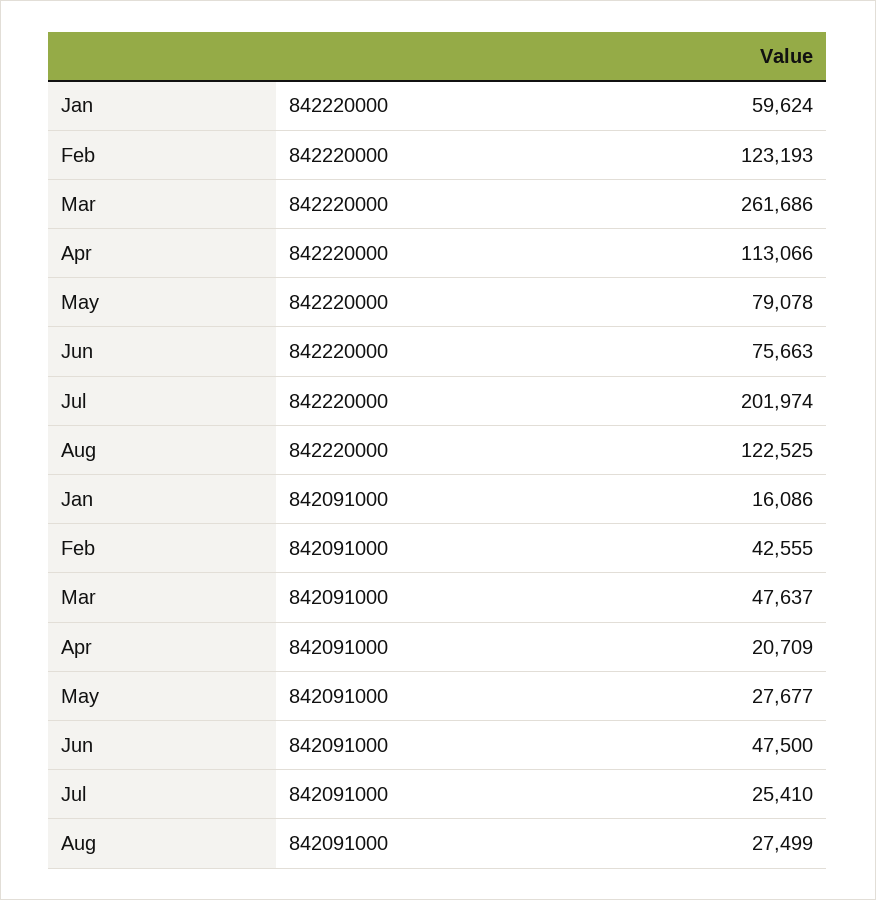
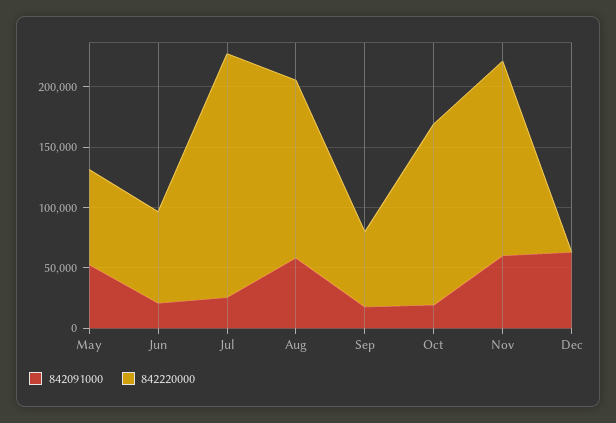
842220000, Jan: 59624 -> none
842220000, Feb: 123193 -> none
842220000, Mar: 261686 -> none
842220000, Apr: 113066 -> none
842220000, Aug: 122525 -> 150000
842091000, Jan: 16086 -> none
842091000, Feb: 42555 -> none
842091000, Mar: 47637 -> none
842091000, Apr: 20709 -> none
842091000, May: 27677 -> 50000
842091000, Jun: 47500 -> 20000
842091000, Aug: 27499 -> 60000
842091000, Sep: none -> 20000
842220000, Sep: none -> 60000
842091000, Oct: none -> 20000
842220000, Oct: none -> 150000
842091000, Nov: none -> 60000
842220000, Nov: none -> 160000
842091000, Dec: none -> 60000
842220000, Dec: none -> 0

